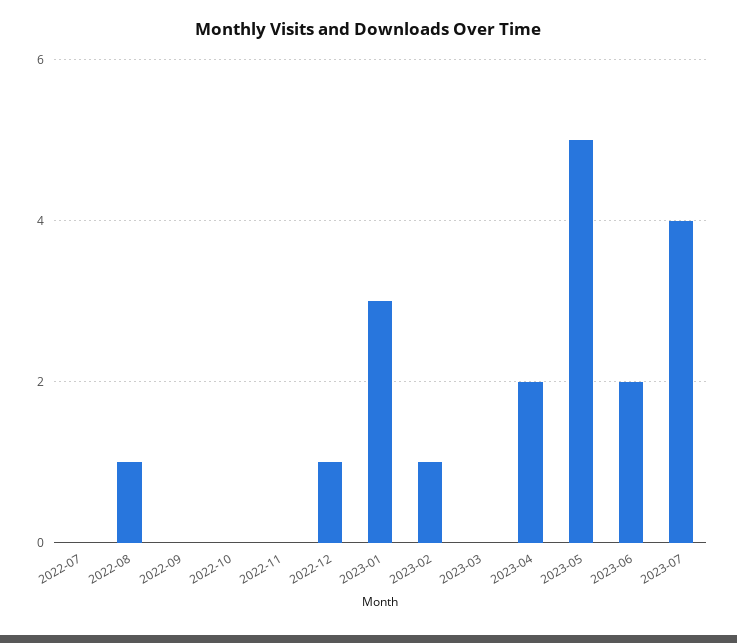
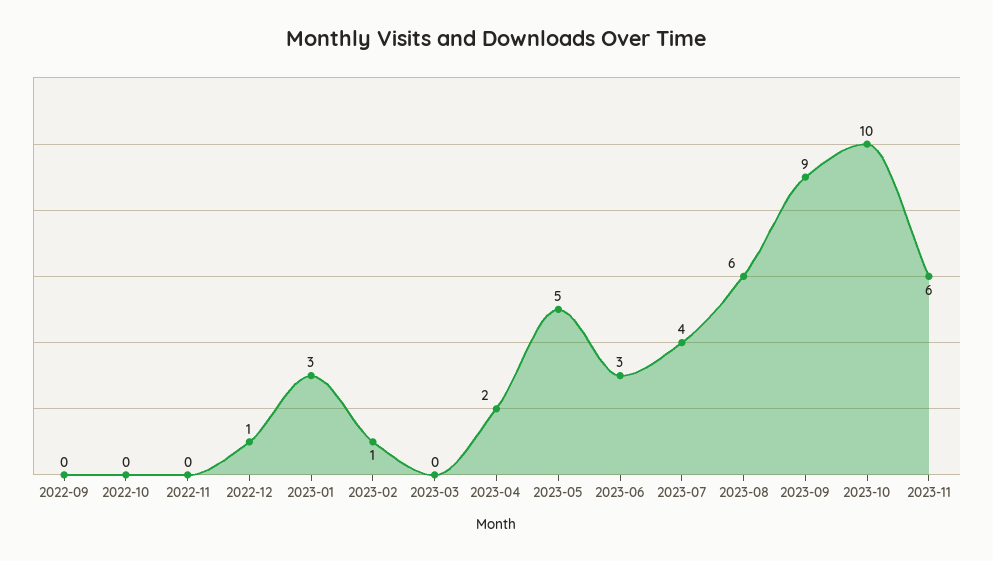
2022-07: 0 -> none
2022-08: 1 -> none
2023-06: 2 -> 3
2023-08: none -> 6
2023-09: none -> 9
2023-10: none -> 10
2023-11: none -> 6

